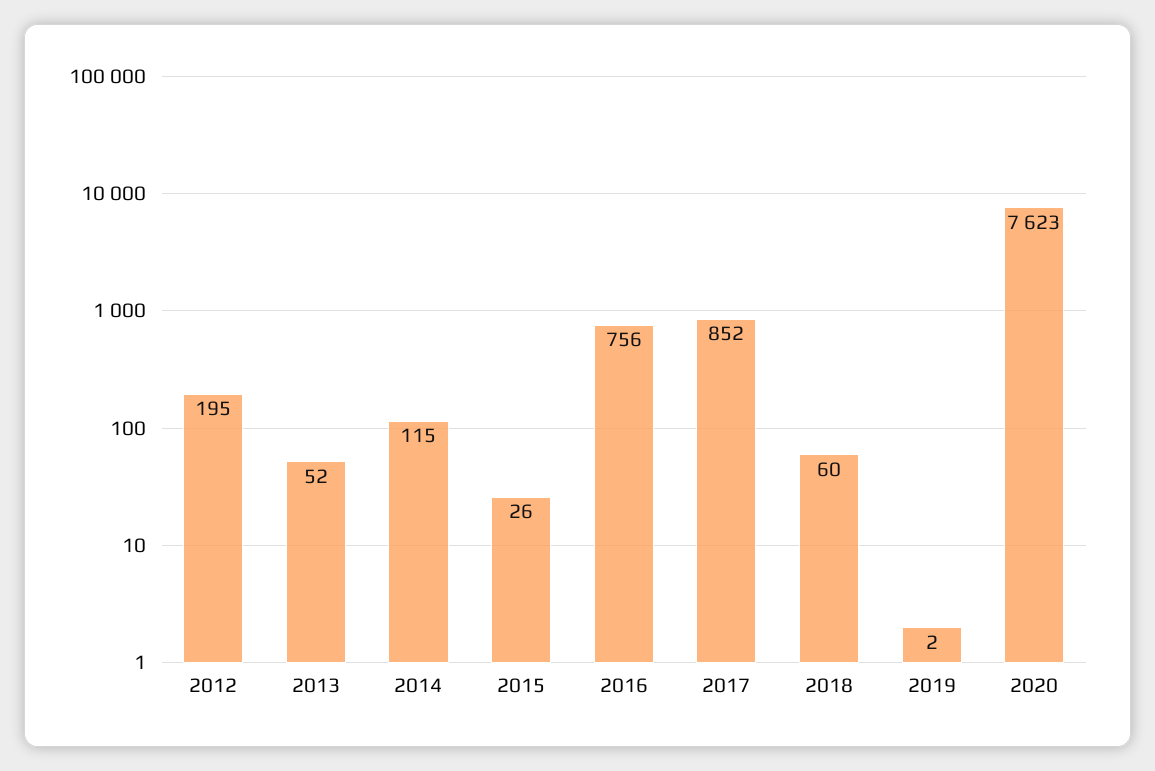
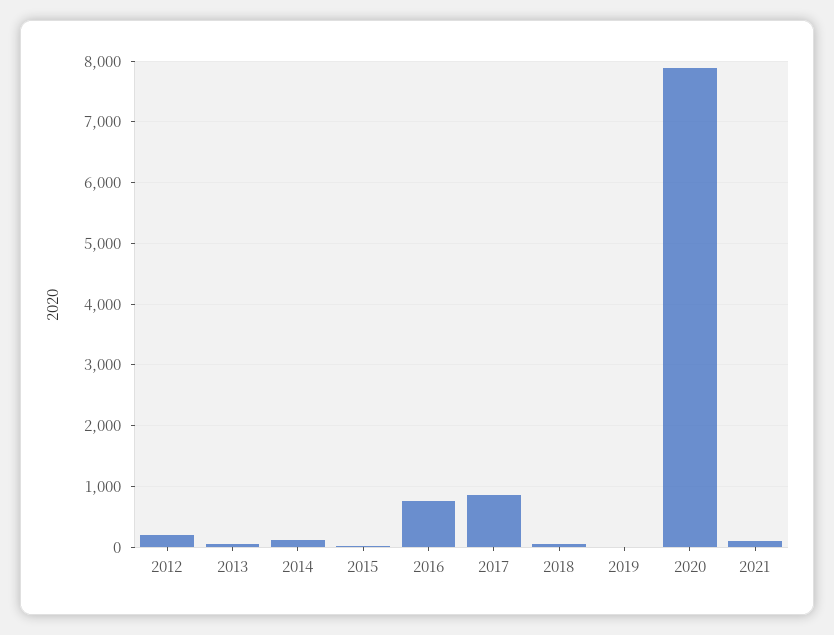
2020: 7623 -> 7900
2021: none -> 100

